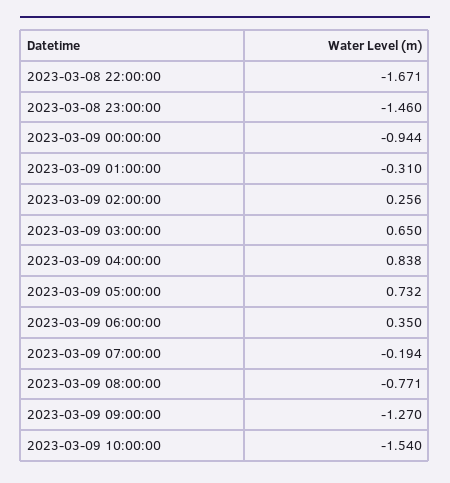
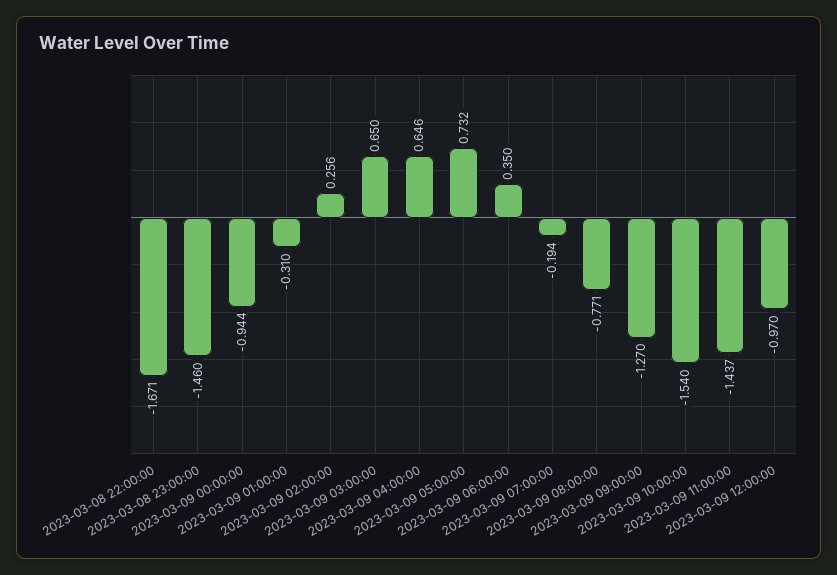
2023-03-09 04:00:00: 0.838 -> 0.646
2023-03-09 11:00:00: none -> -1.437
2023-03-09 12:00:00: none -> -0.97

